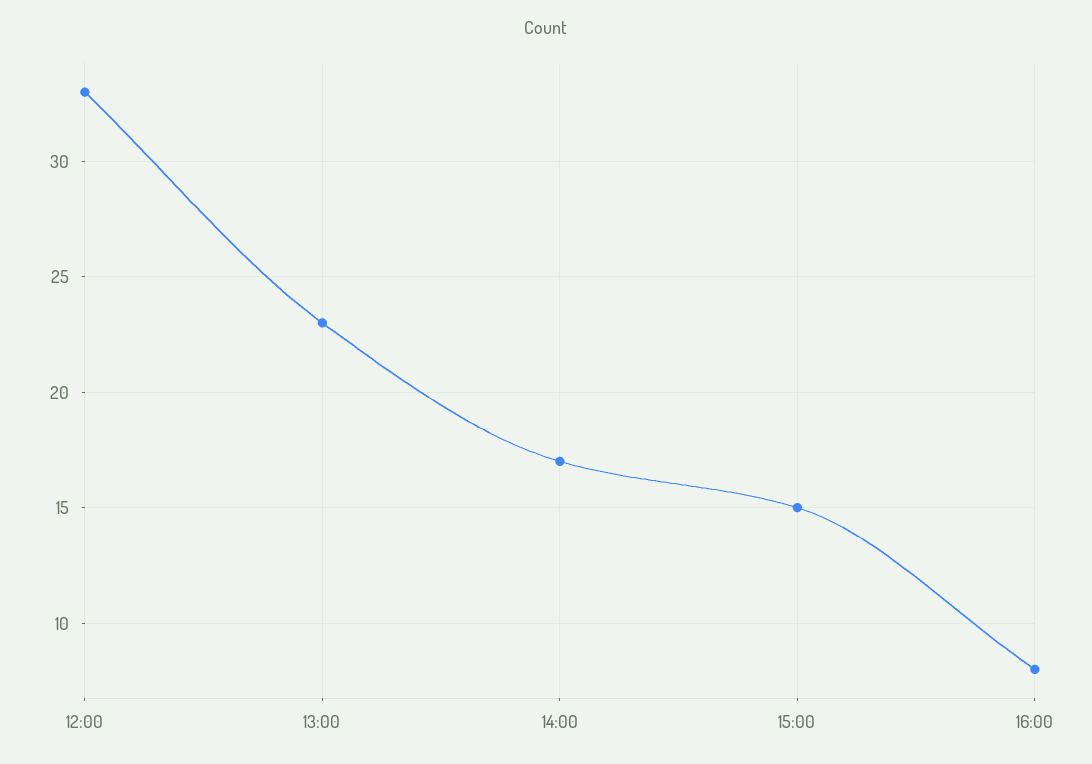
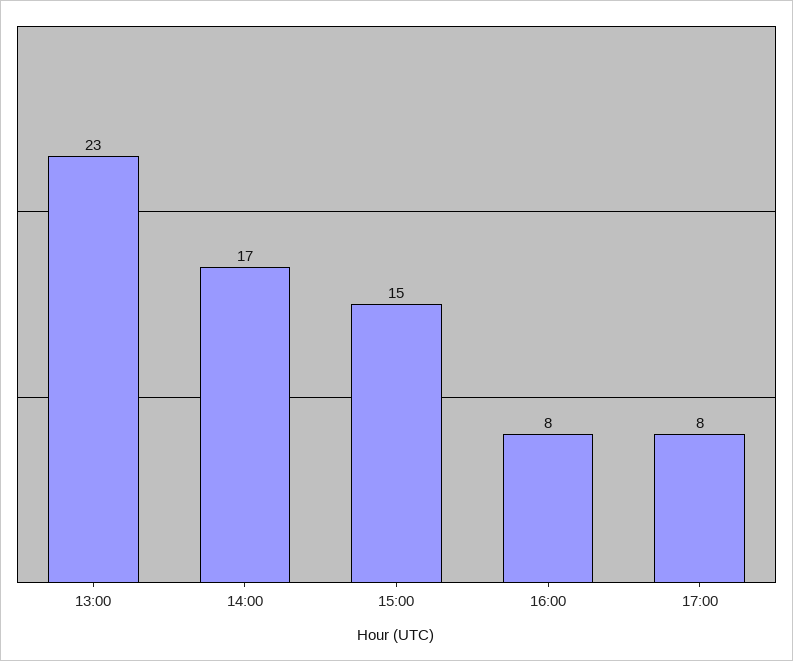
12:00: 33 -> none
17:00: none -> 8

